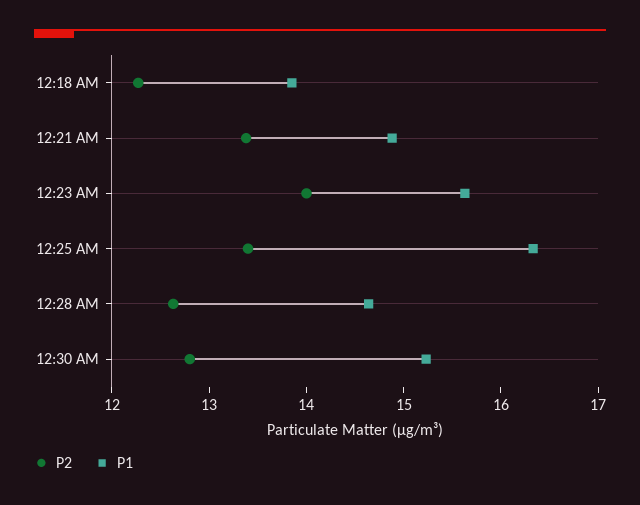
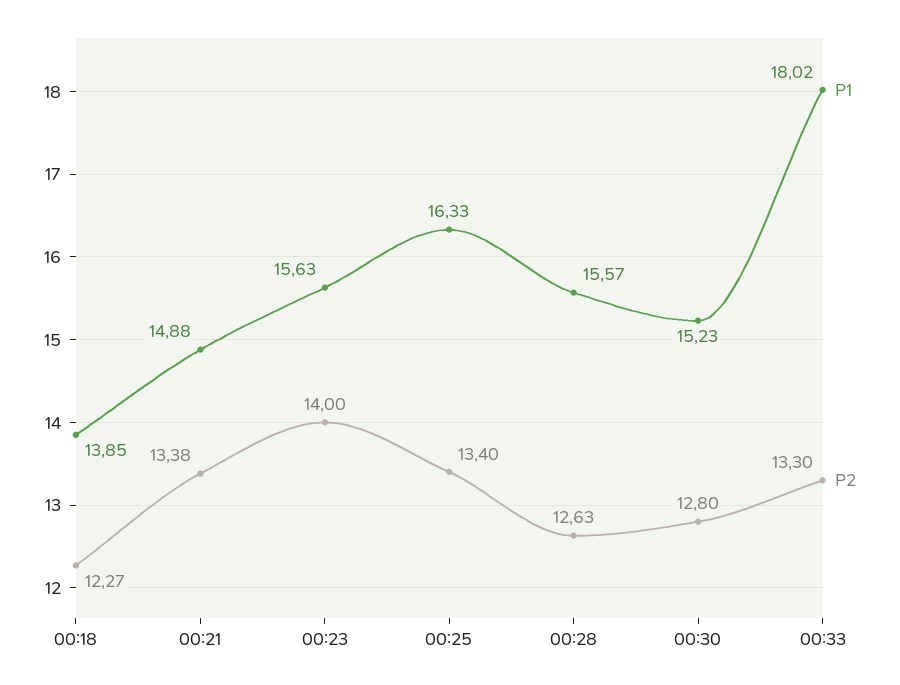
P1, 12:28 AM: 14.6 -> 15.57
P1, 00:33: none -> 18.02
P2, 00:33: none -> 13.3

